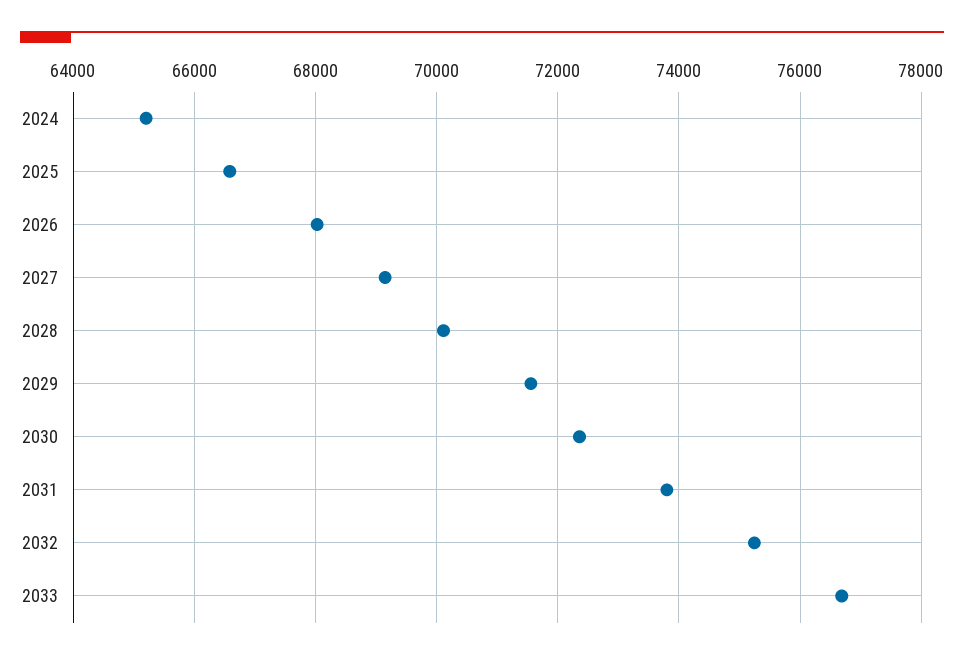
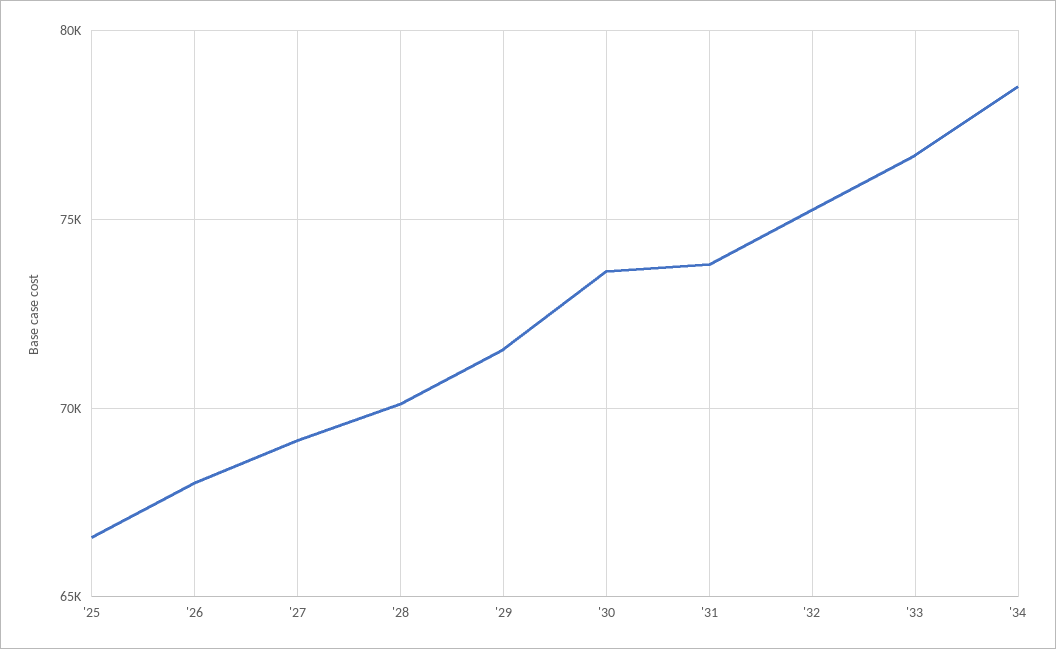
2024: 65200 -> none
2030: 72400 -> 73500
'34: none -> 78500

